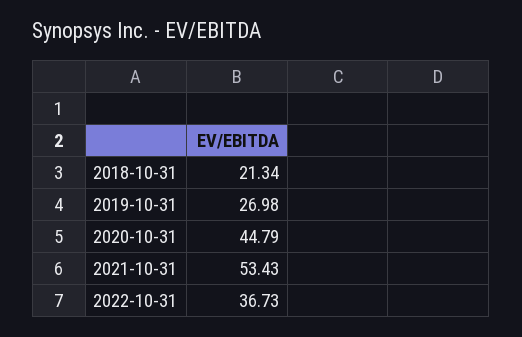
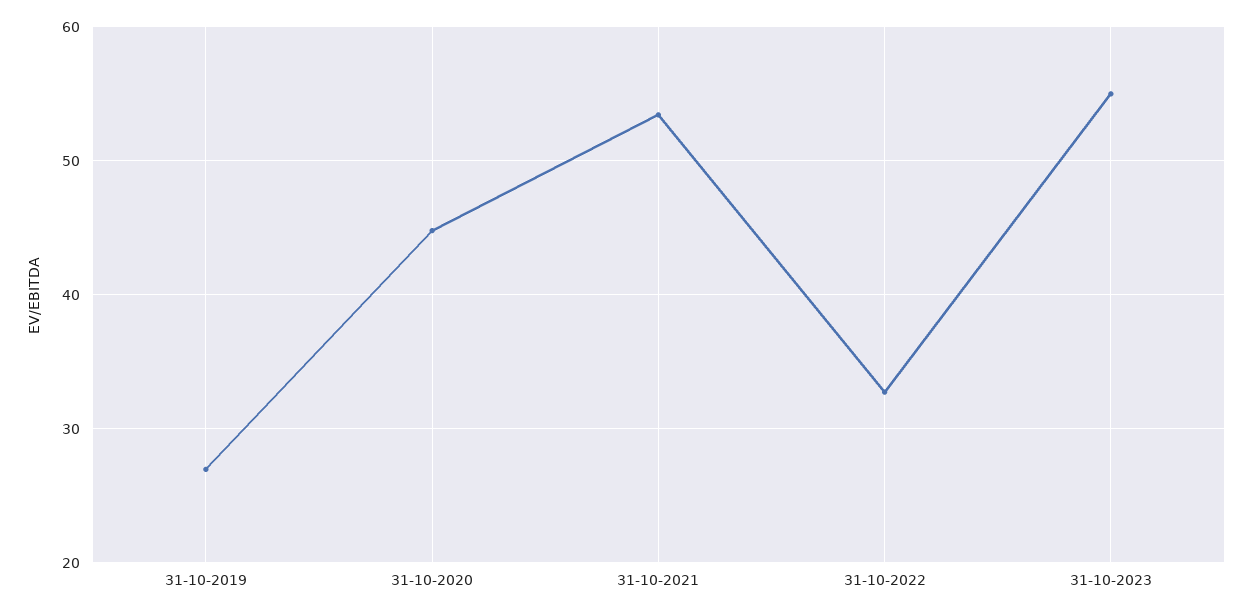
2018-10-31: 21.34 -> none
2022-10-31: 36.73 -> 33
31-10-2023: none -> 55

